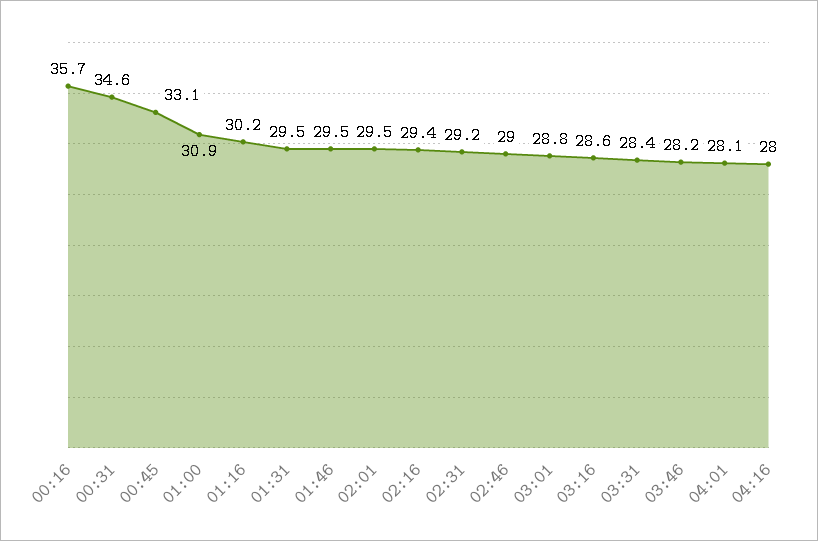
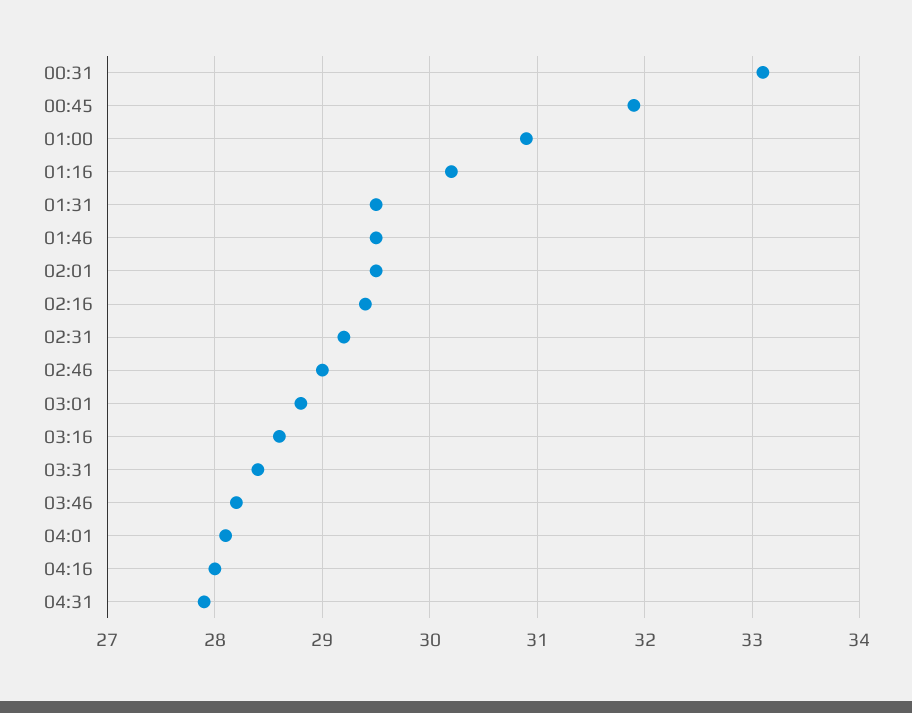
00:16: 35.7 -> none
00:31: 34.6 -> 33.1
00:45: 33.1 -> 31.9
04:31: none -> 27.9

